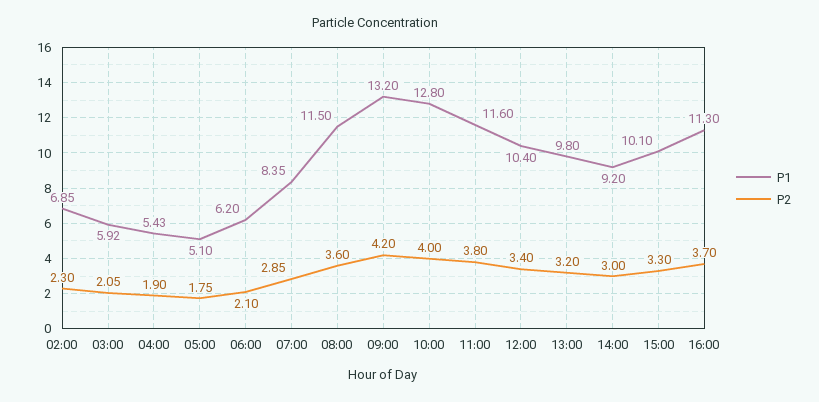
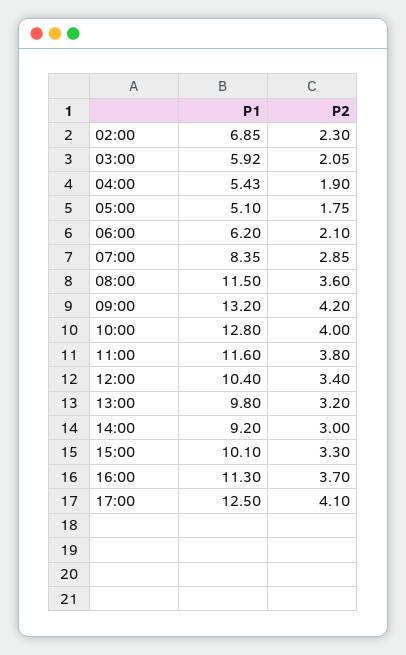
P1, 17:00: none -> 12.5
P2, 17:00: none -> 4.1

